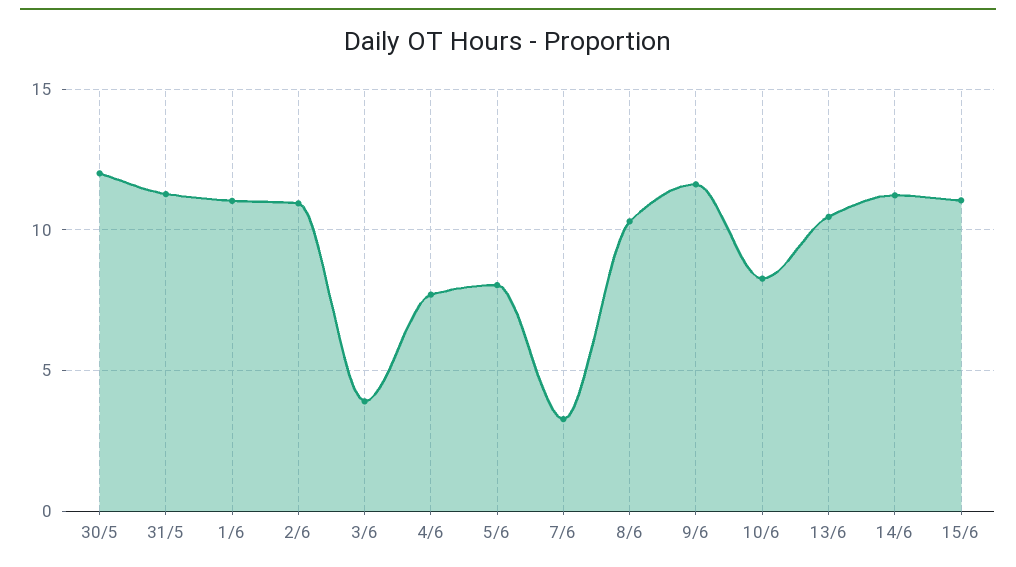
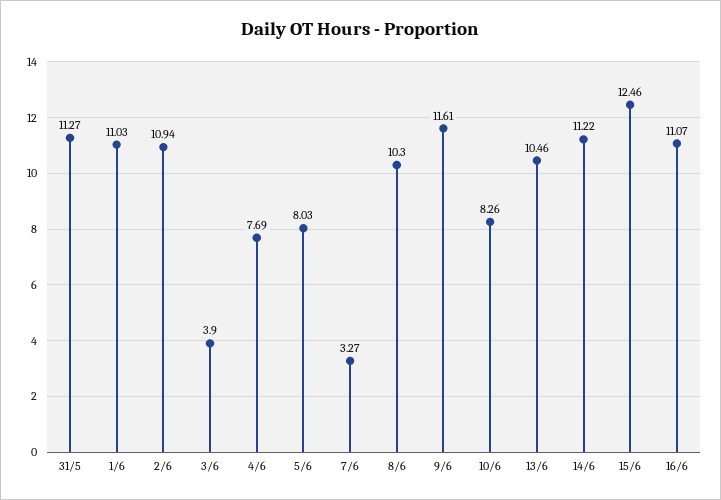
30/5: 12 -> none
15/6: 11 -> 12.46
16/6: none -> 11.07

